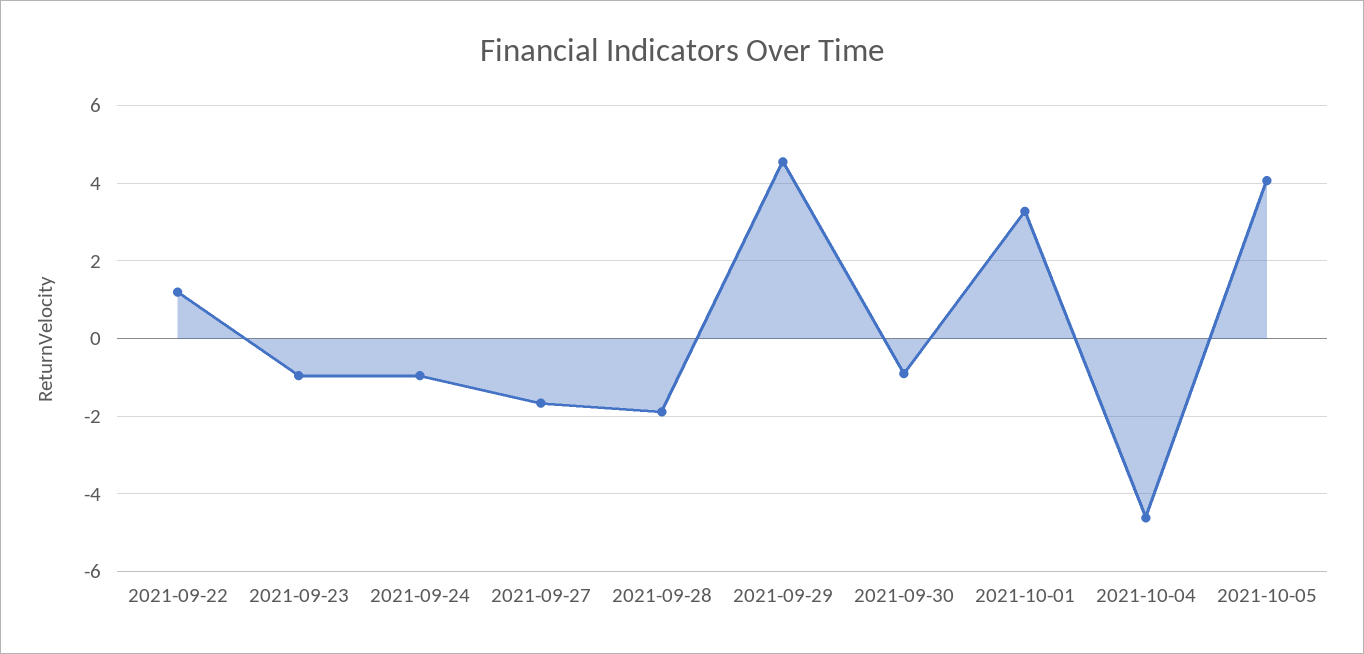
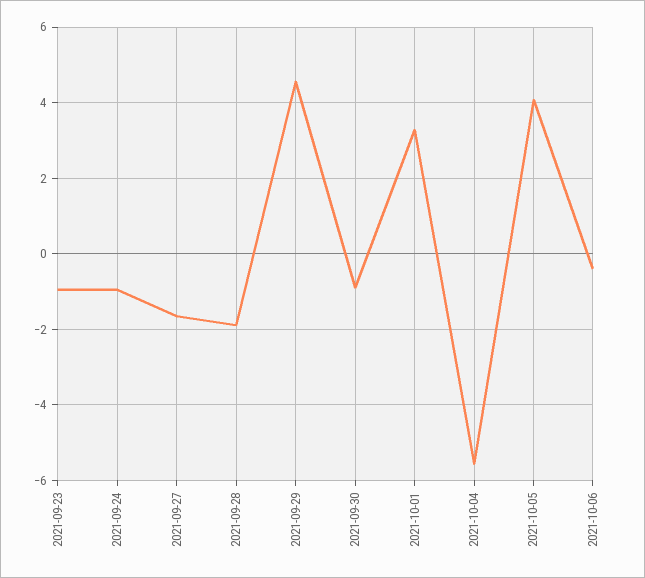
2021-09-22: 1.2 -> none
2021-10-04: -4.6 -> -5.6
2021-10-06: none -> -0.4

